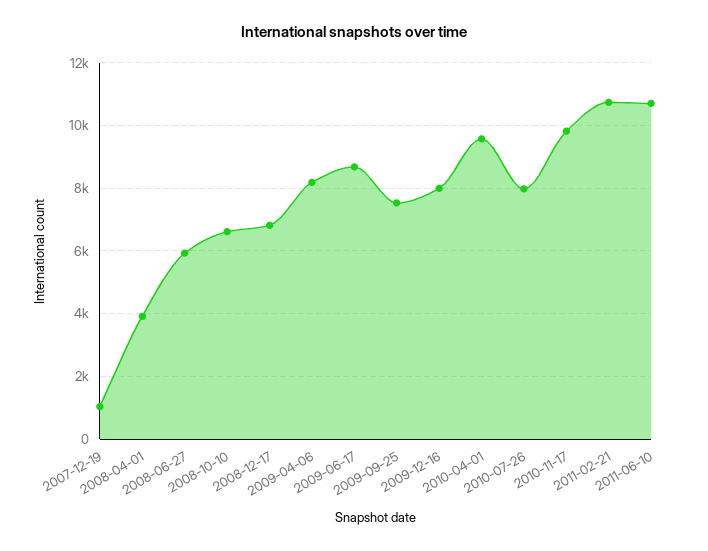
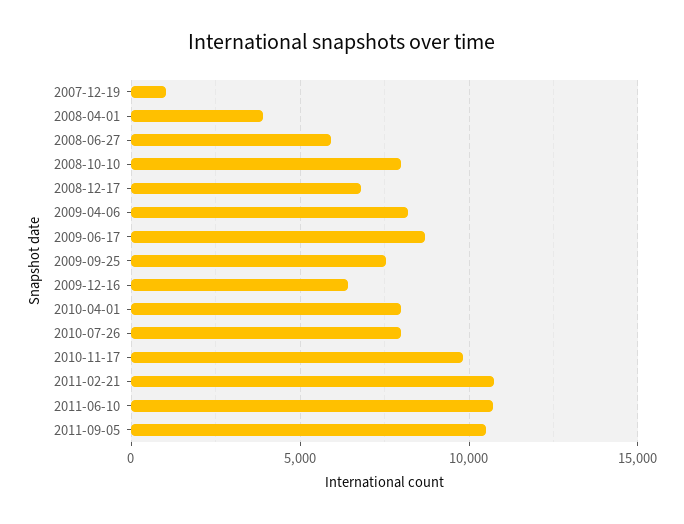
2008-10-10: 6600 -> 8000
2009-12-16: 8000 -> 6500
2010-04-01: 9600 -> 8000
2011-09-05: none -> 10500

